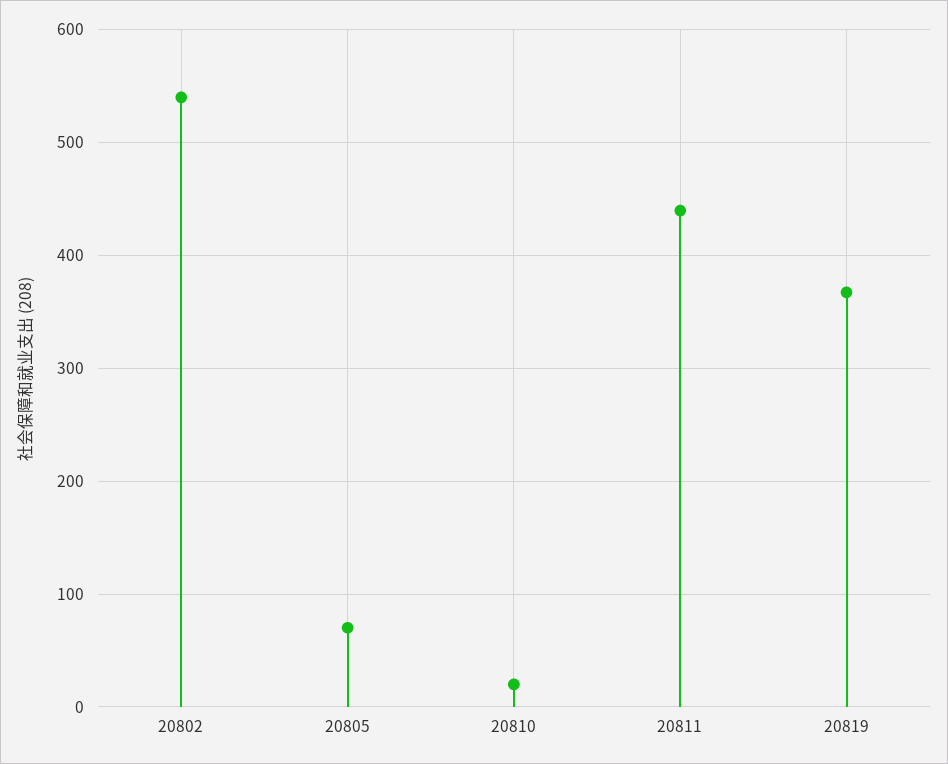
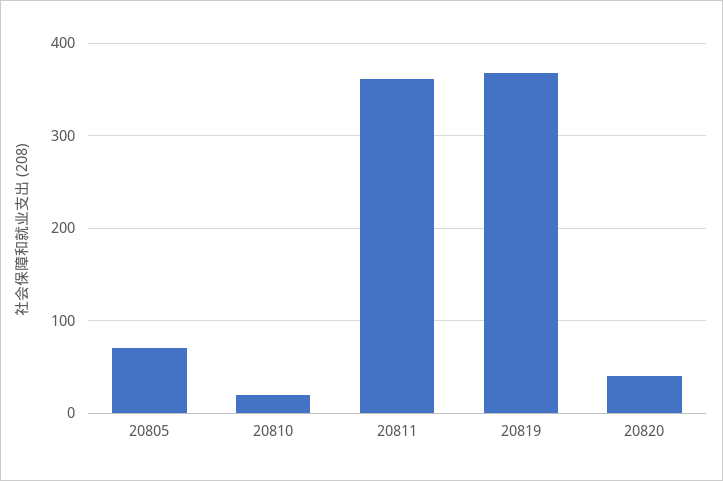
20802: 540 -> none
20811: 440 -> 360
20820: none -> 40

